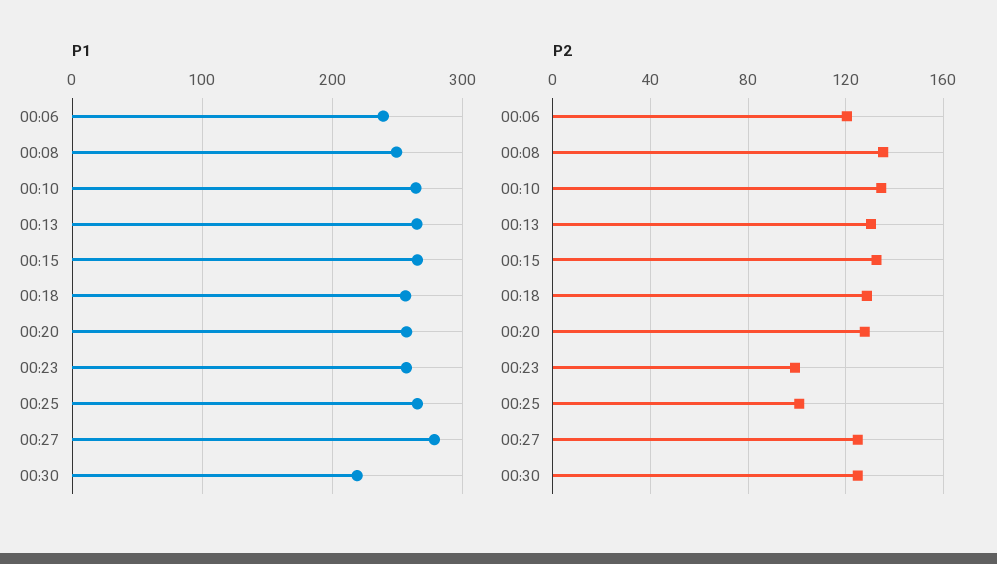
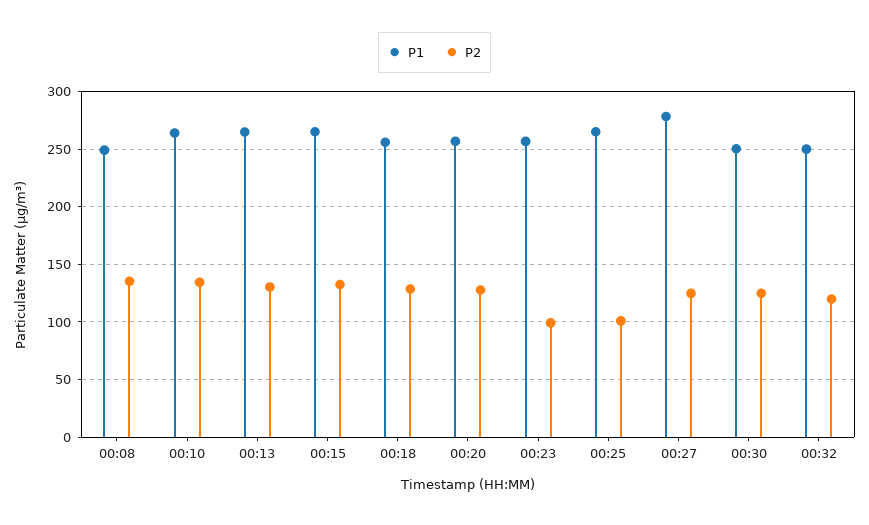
P1, 00:06: 240 -> none
P1, 00:30: 220 -> 250
P2, 00:06: 120 -> none
P1, 00:32: none -> 250
P2, 00:32: none -> 120

